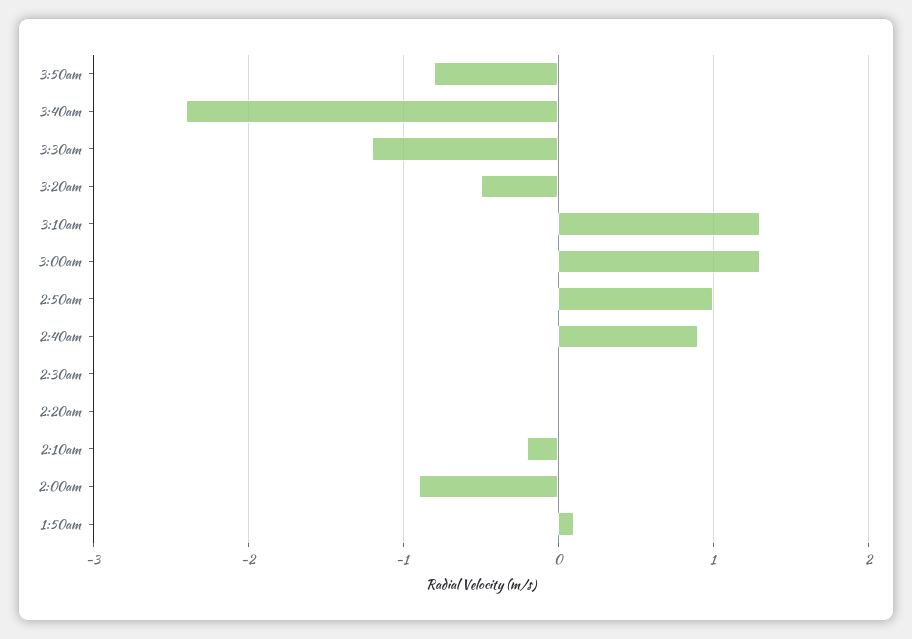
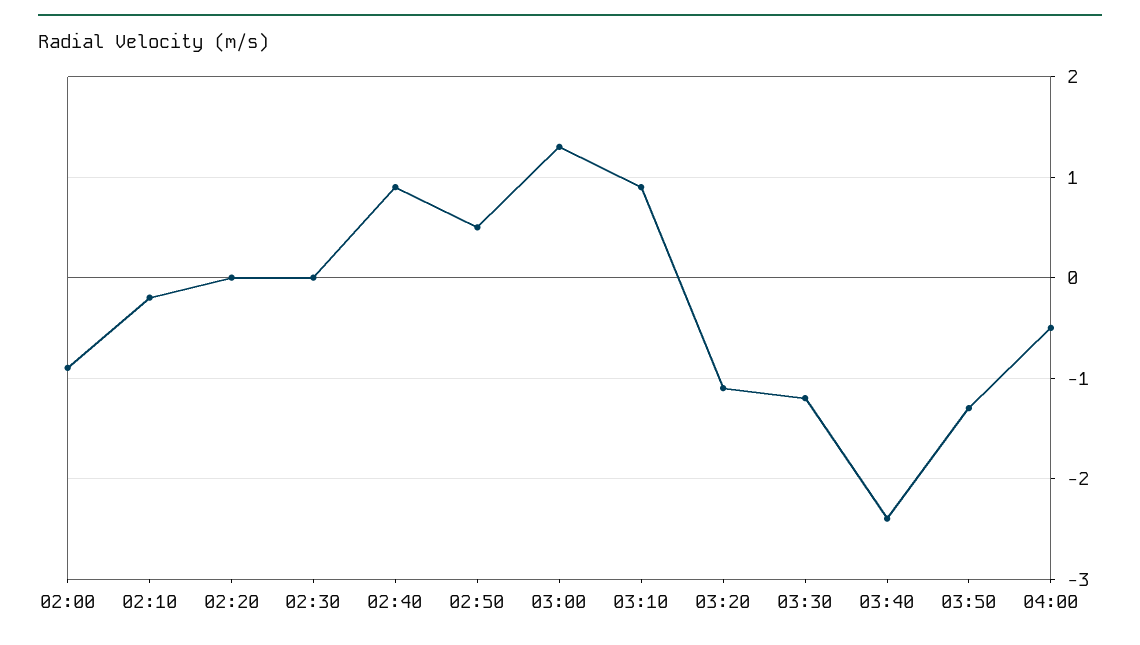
3:50am: -0.8 -> -1.3
3:20am: -0.5 -> -1.1
3:10am: 1.3 -> 0.9
2:50am: 1 -> 0.5
1:50am: 0.1 -> none
04:00: none -> -0.5

